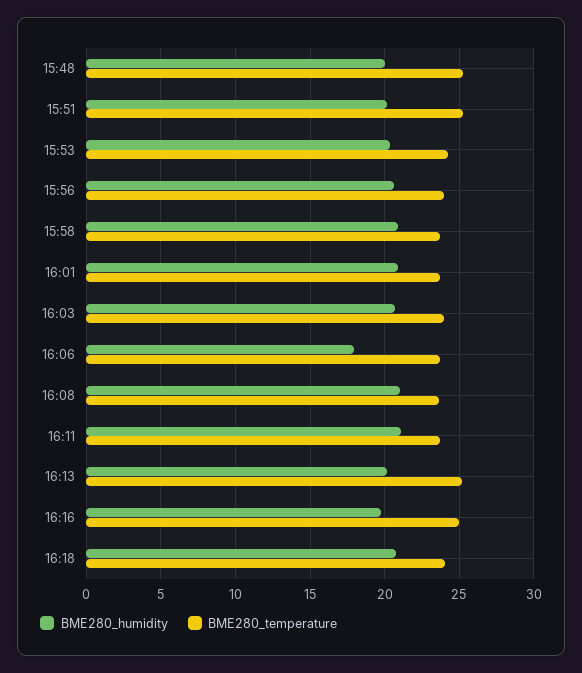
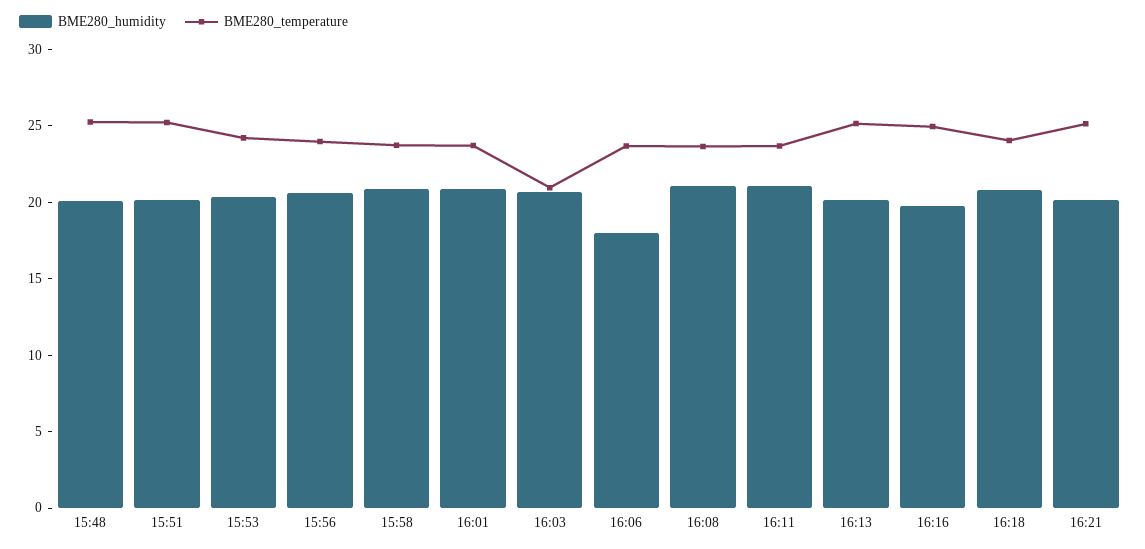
BME280_temperature, 16:03: 24 -> 21
BME280_humidity, 16:21: none -> 20
BME280_temperature, 16:21: none -> 25

